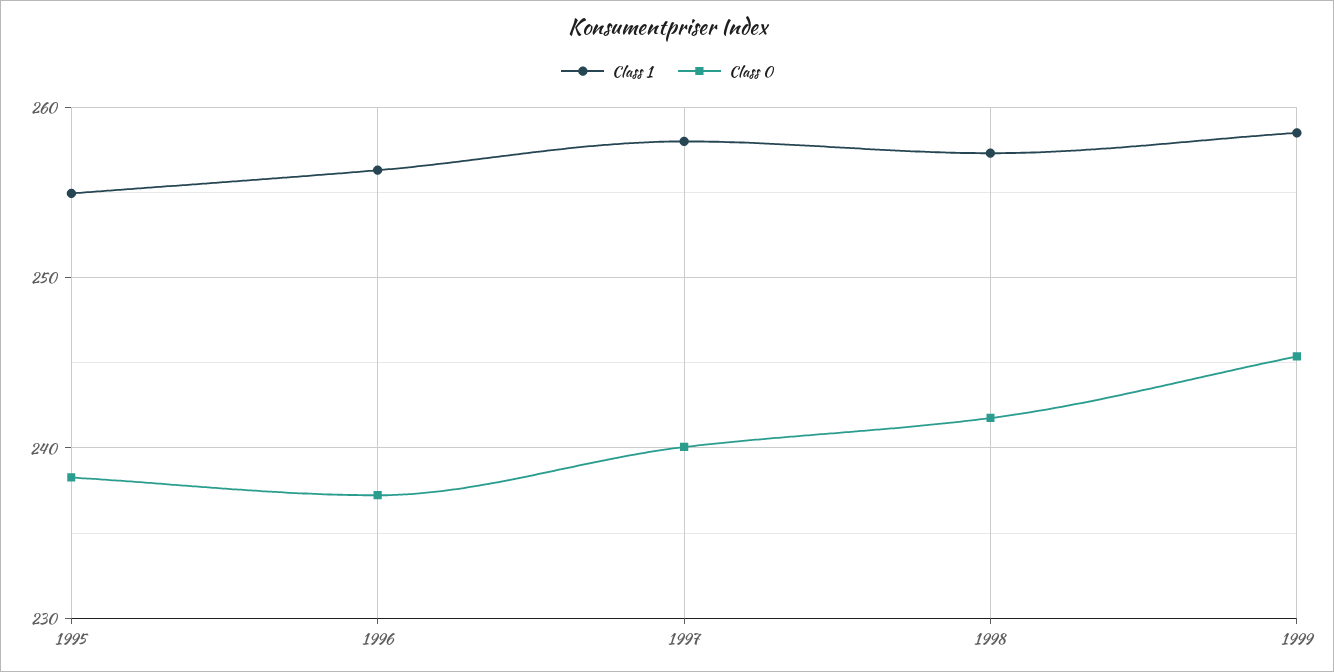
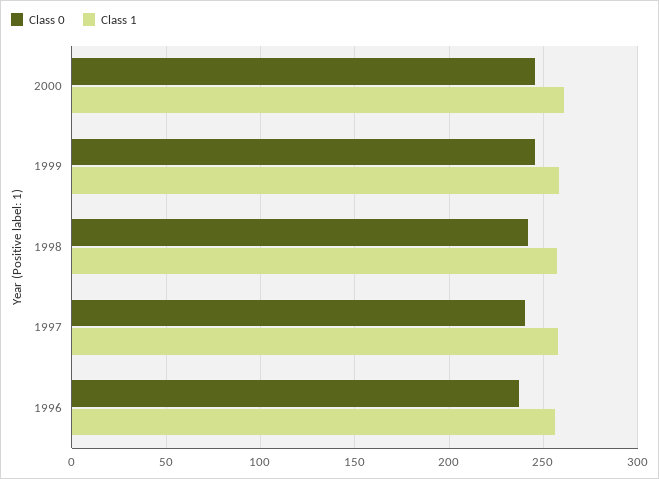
Class 1, 1995: 255 -> none
Class 0, 1995: 238 -> none
Class 0, 2000: none -> 245
Class 1, 2000: none -> 260

